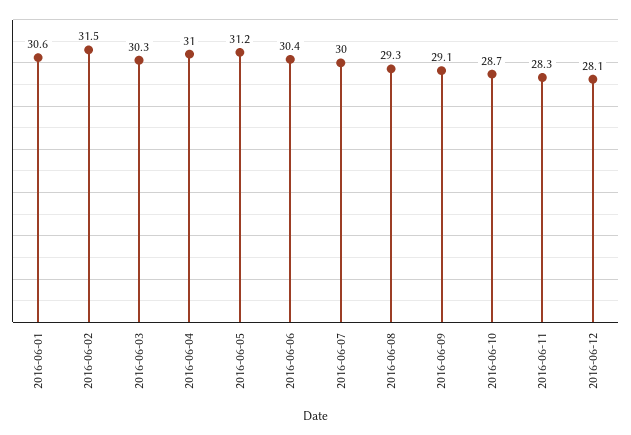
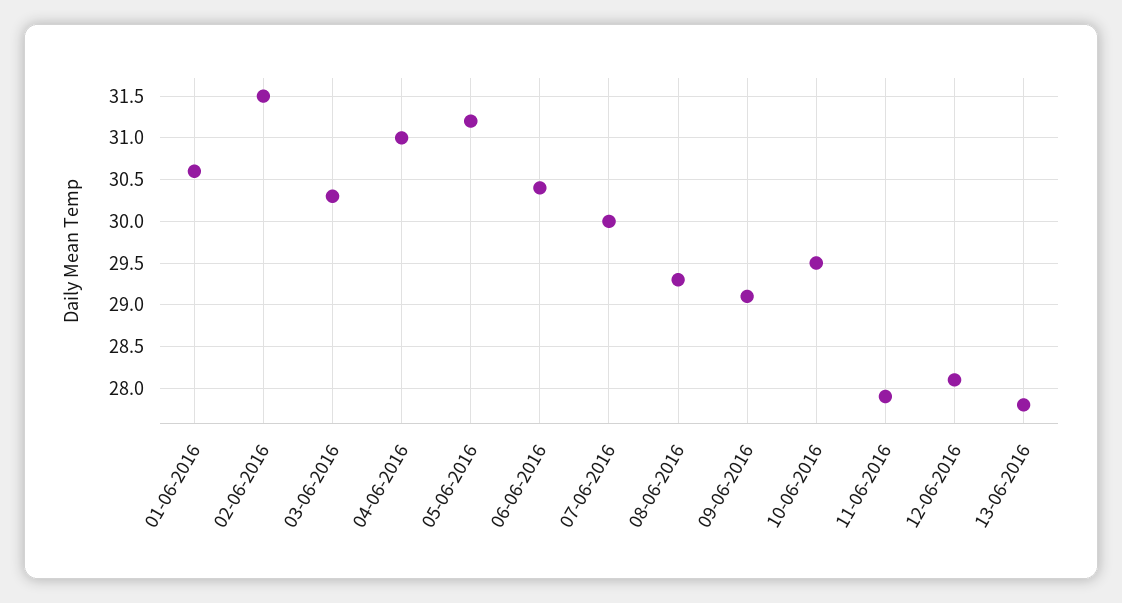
2016-06-10: 28.7 -> 29.5
2016-06-11: 28.3 -> 27.9
13-06-2016: none -> 27.8

